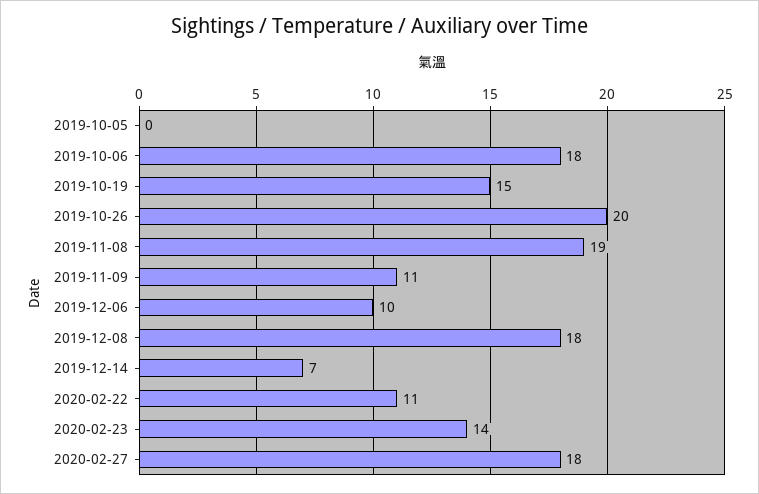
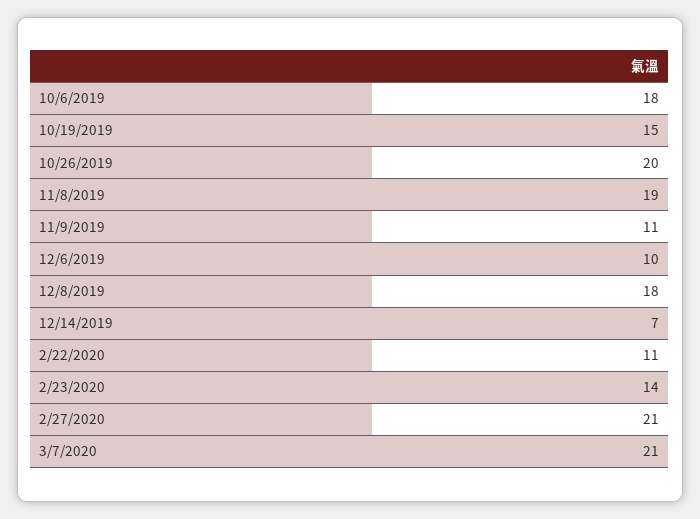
2019-10-05: 0 -> none
2020-02-27: 18 -> 21
3/7/2020: none -> 21

